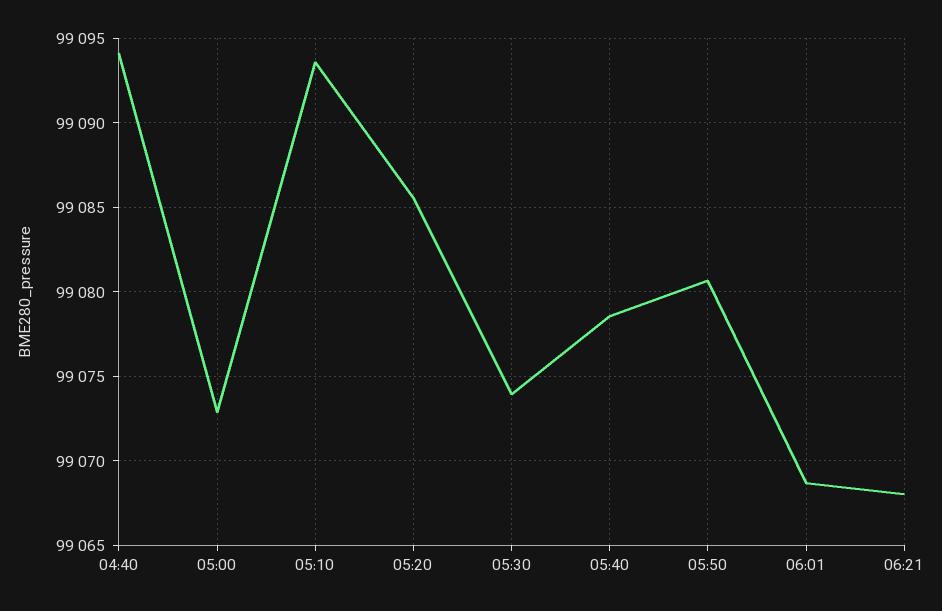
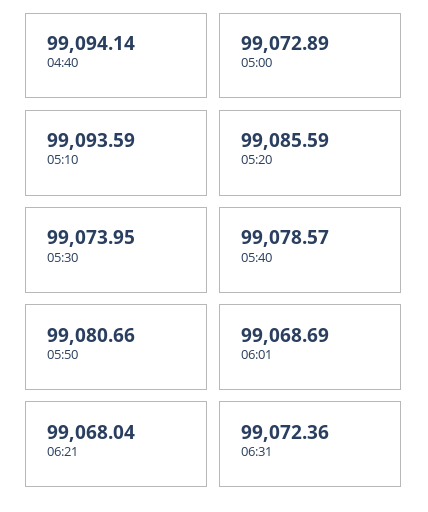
06:31: none -> 99072.36

